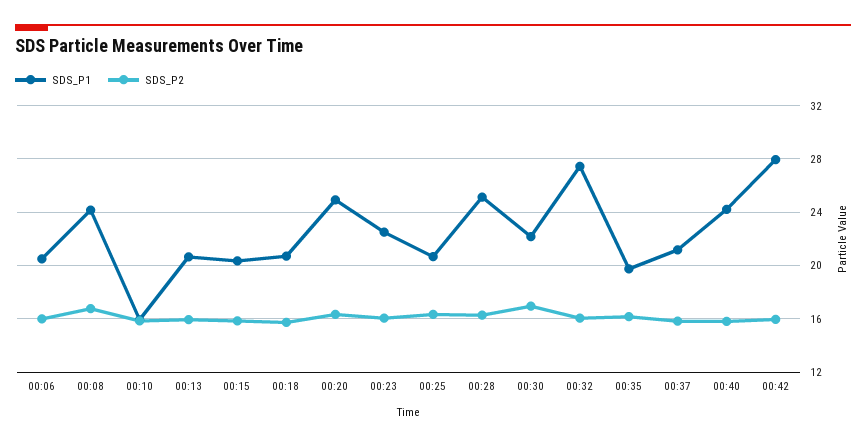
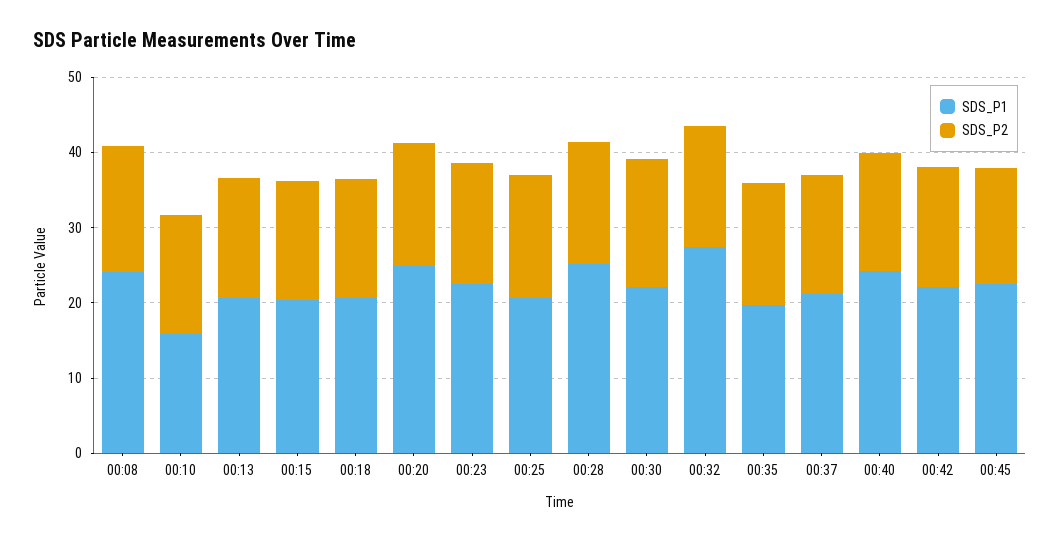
SDS_P1, 00:06: 20.5 -> none
SDS_P2, 00:06: 16 -> none
SDS_P1, 00:42: 28 -> 22
SDS_P1, 00:45: none -> 22
SDS_P2, 00:45: none -> 16

